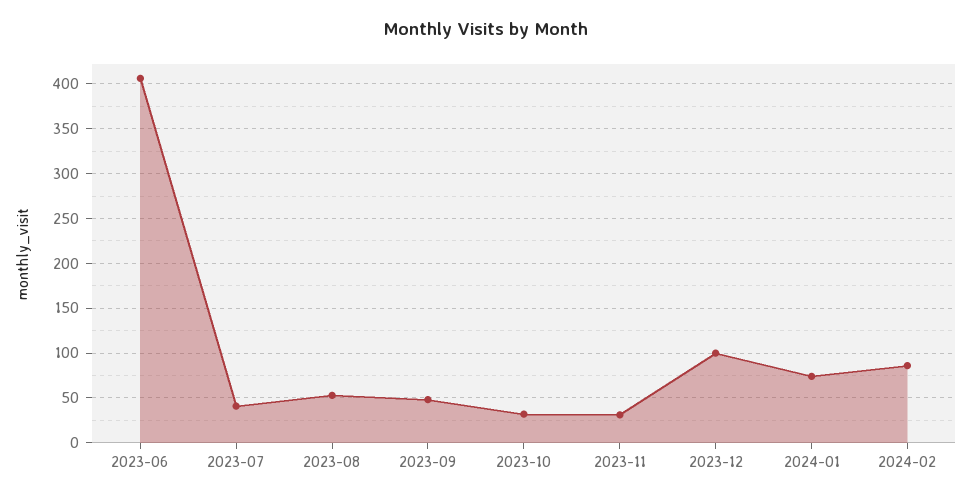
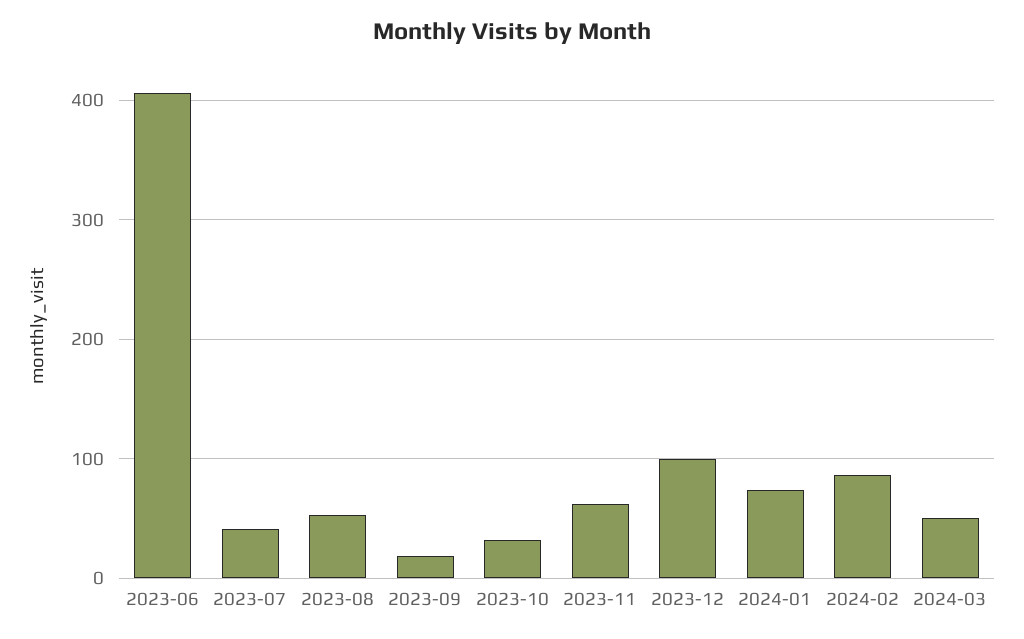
2023-09: 50 -> 20
2023-11: 30 -> 60
2024-03: none -> 50

